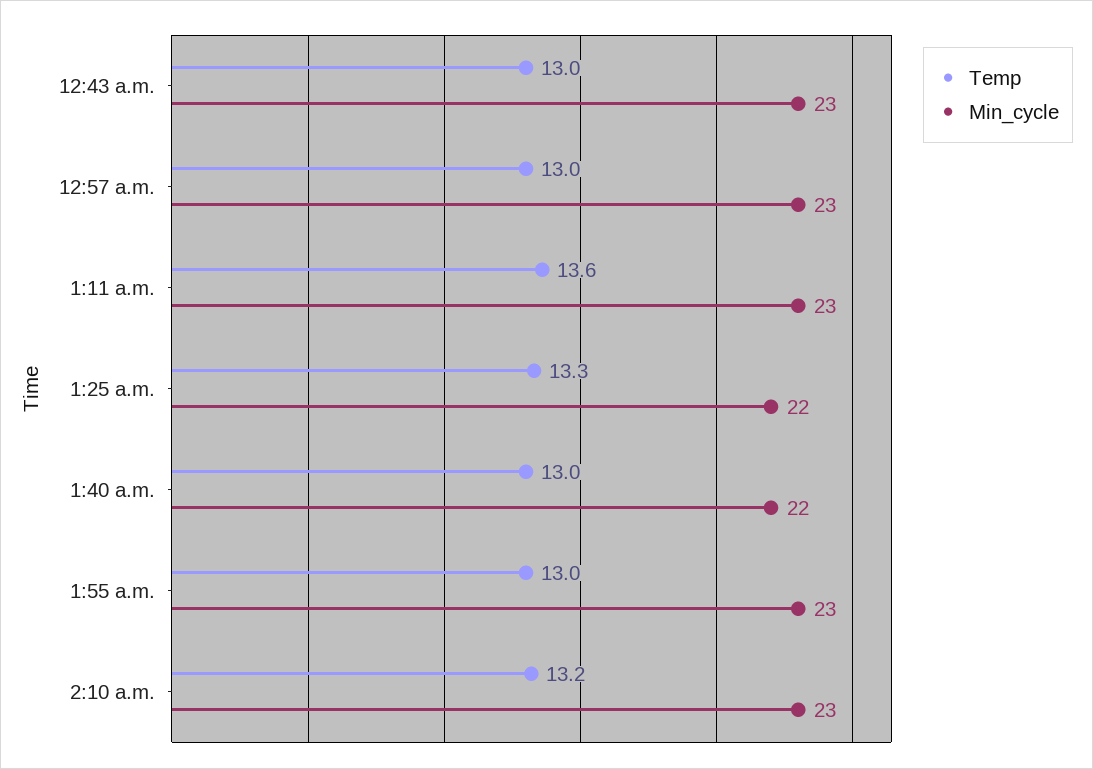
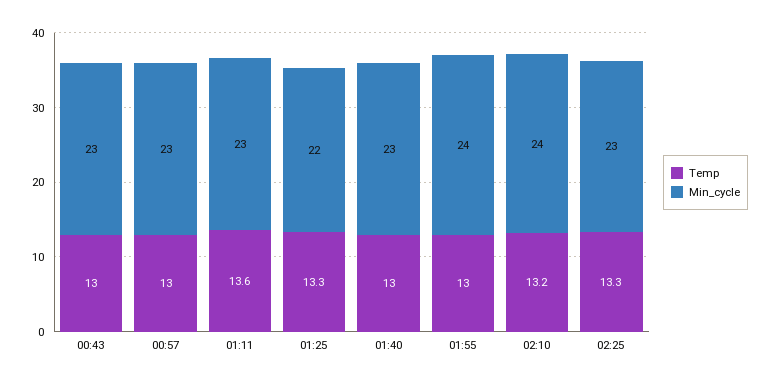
Min_cycle, 1:40 a.m.: 22 -> 23
Min_cycle, 1:55 a.m.: 23 -> 24
Min_cycle, 2:10 a.m.: 23 -> 24
Temp, 02:25: none -> 13.3
Min_cycle, 02:25: none -> 23

